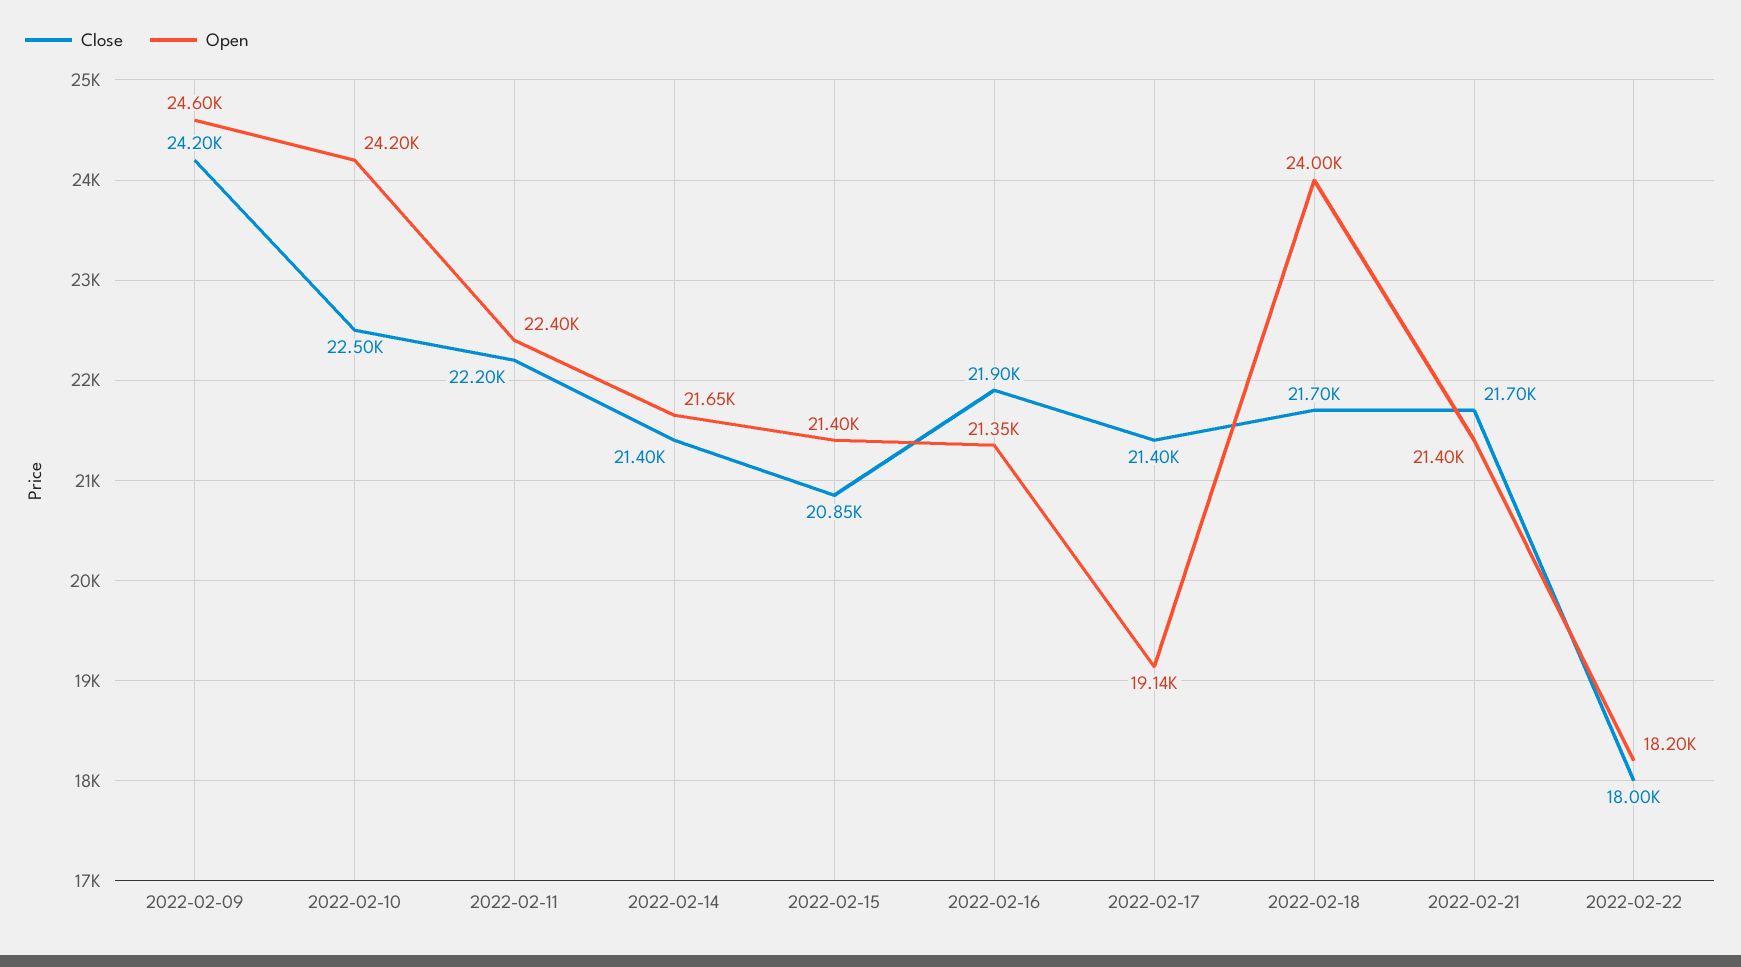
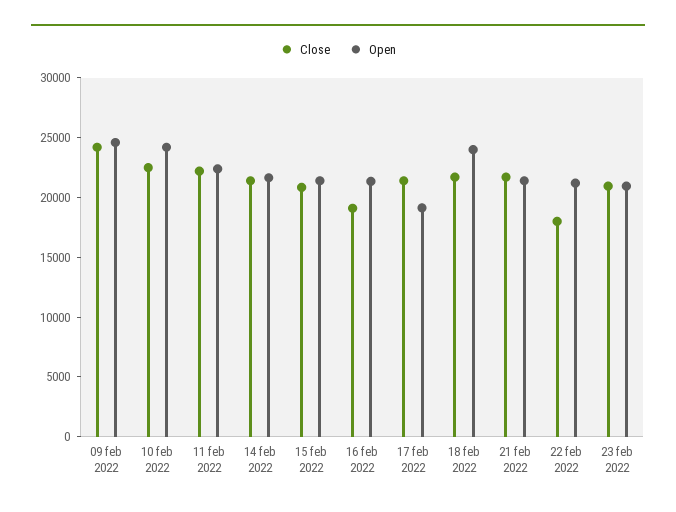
Close, 2022-02-16: 21900 -> 19000
Open, 2022-02-22: 18200 -> 21000
Close, 23 feb 2022: none -> 21000
Open, 23 feb 2022: none -> 21000

